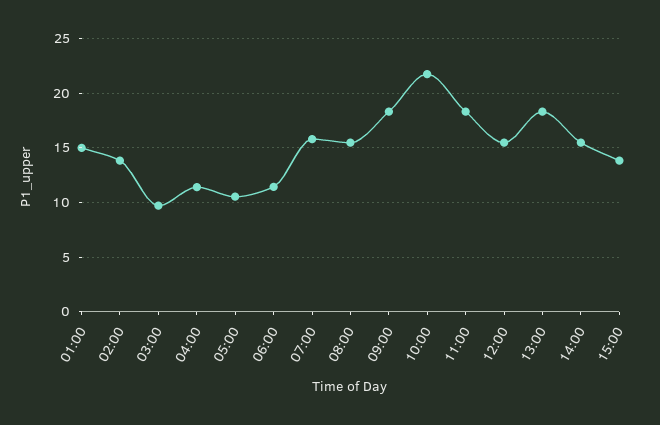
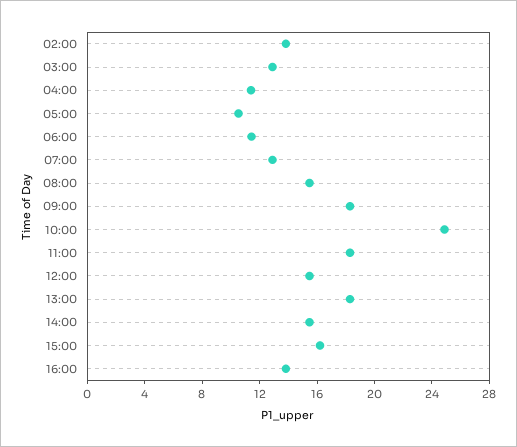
01:00: 15 -> none
03:00: 10 -> 13
07:00: 16 -> 13
10:00: 22 -> 25
15:00: 14 -> 16
16:00: none -> 14

